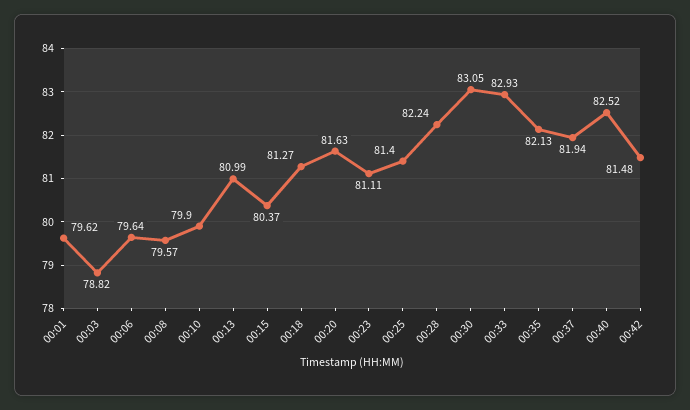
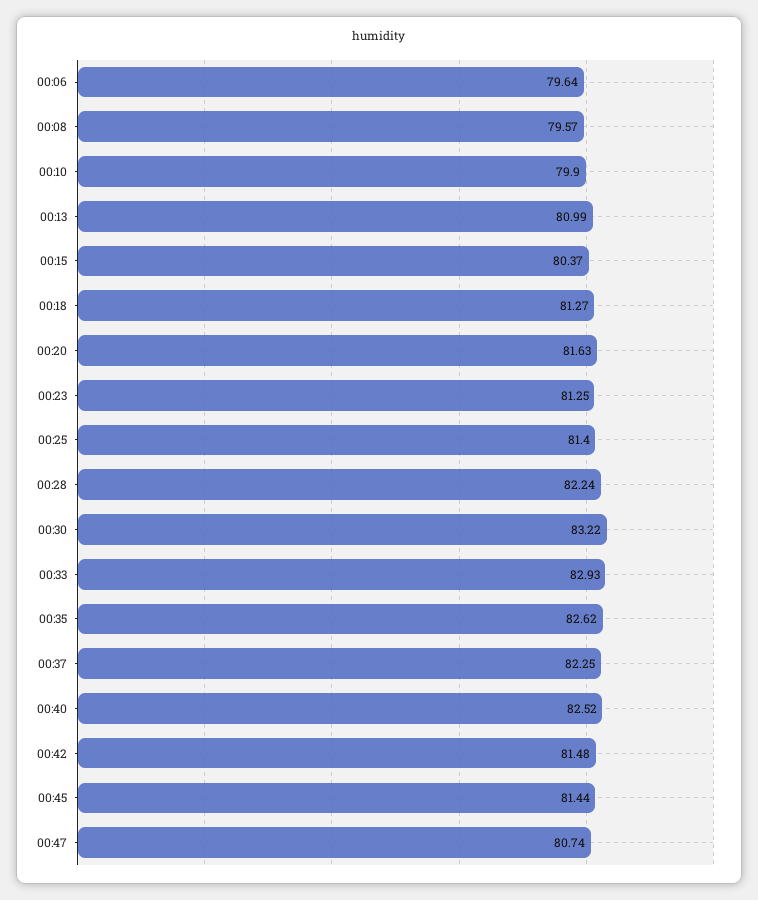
00:01: 79.62 -> none
00:03: 78.82 -> none
00:23: 81.11 -> 81.25
00:30: 83.05 -> 83.22
00:35: 82.13 -> 82.62
00:37: 81.94 -> 82.25
00:45: none -> 81.44
00:47: none -> 80.74

